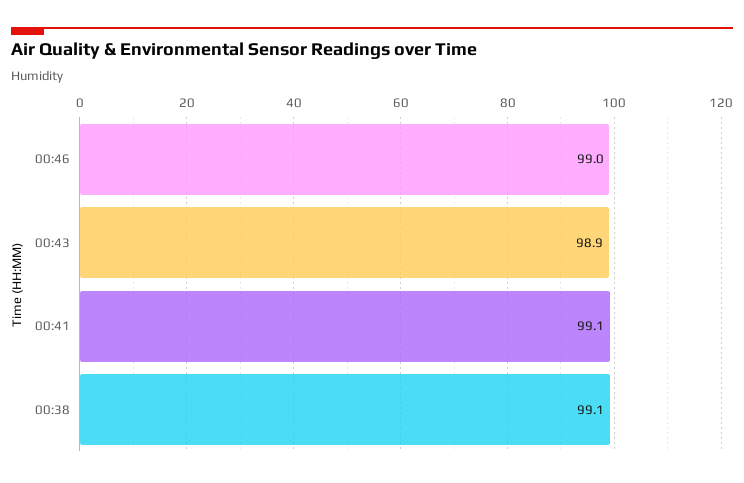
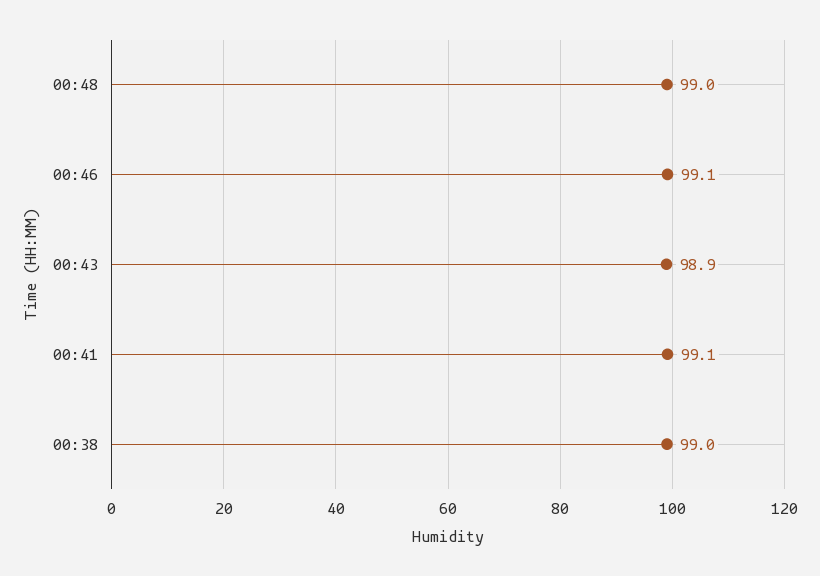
00:46: 99 -> 99.1
00:38: 99.1 -> 99
00:48: none -> 99

